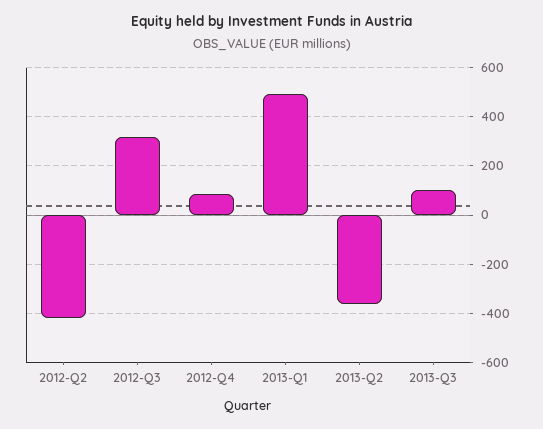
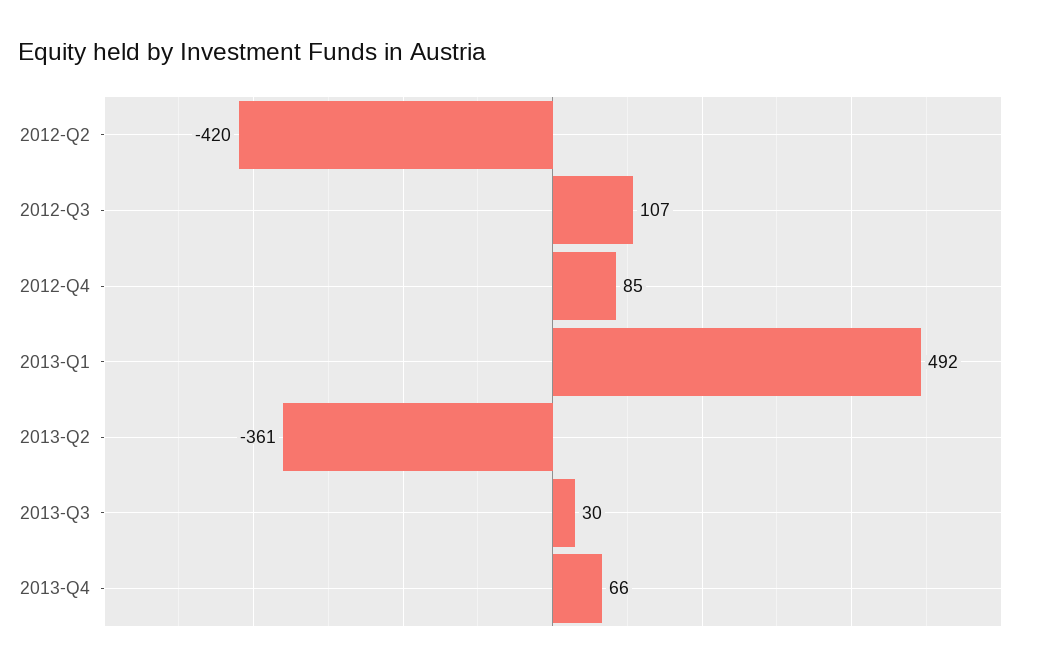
2012-Q3: 325 -> 107
2013-Q3: 100 -> 30
2013-Q4: none -> 66

